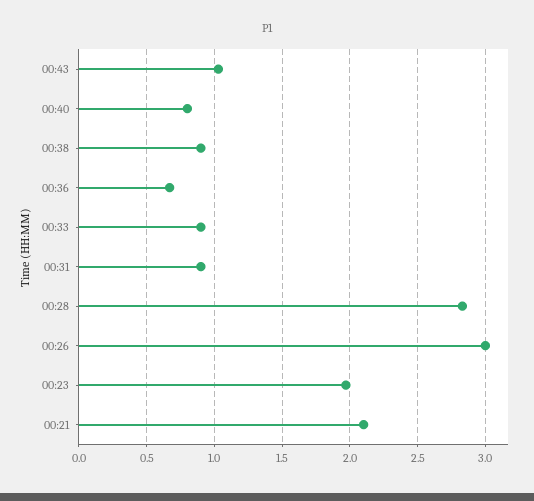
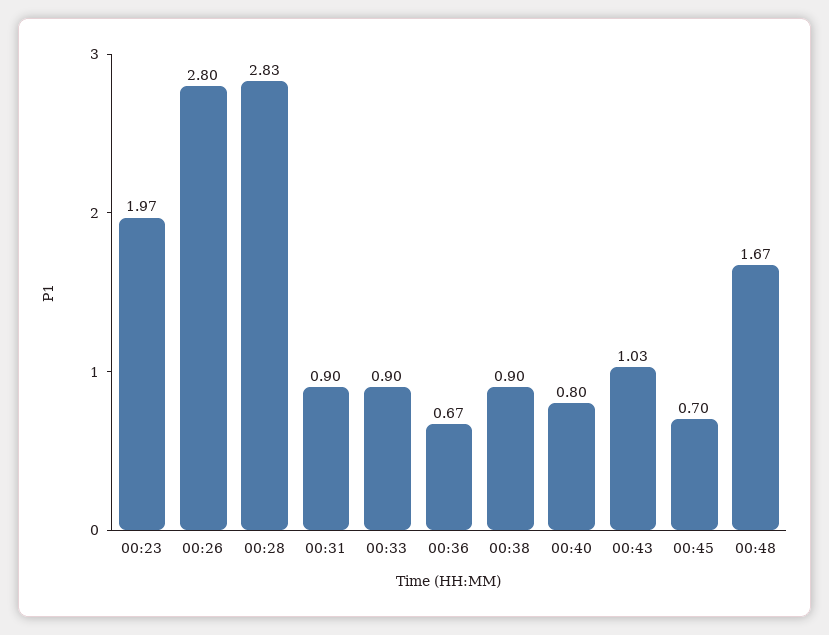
00:26: 3 -> 2.8
00:21: 2.1 -> none
00:45: none -> 0.7
00:48: none -> 1.67

